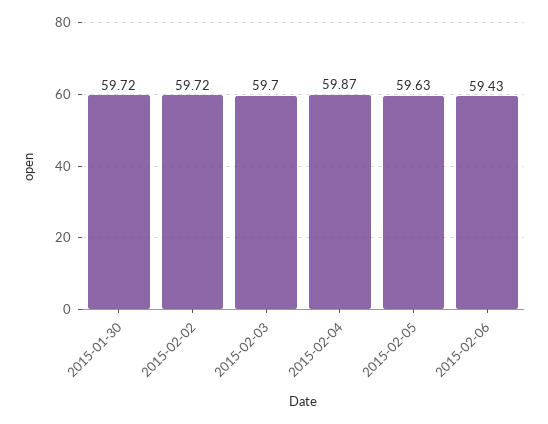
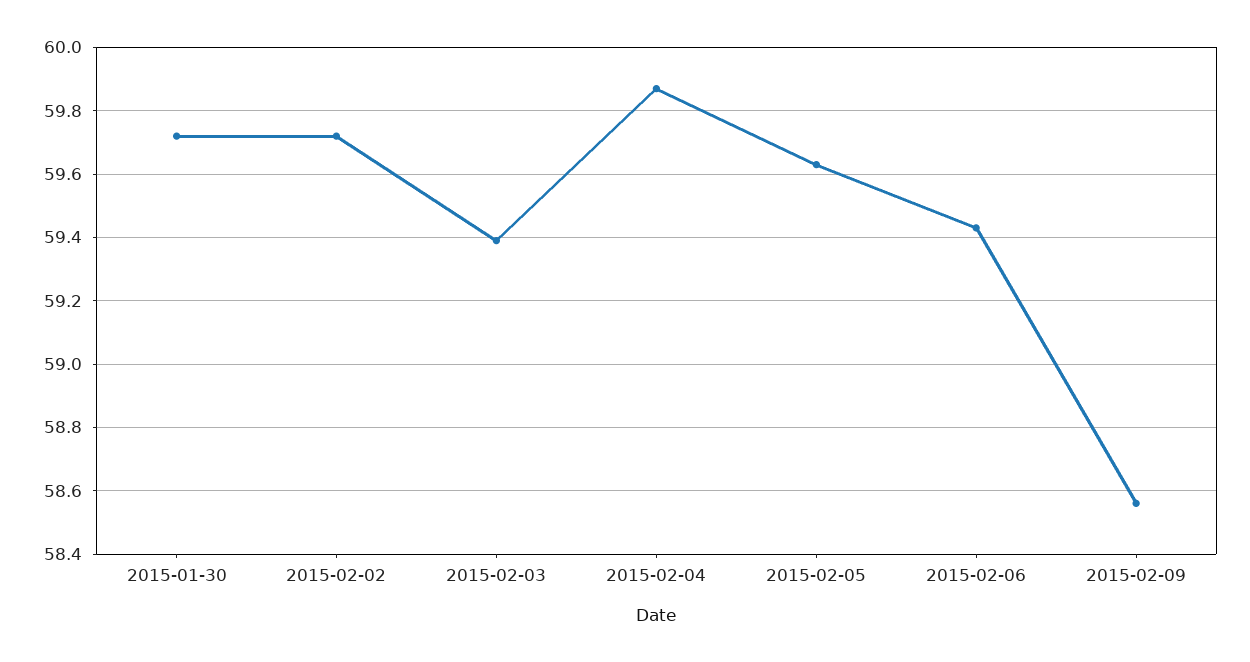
2015-02-03: 59.7 -> 59.4
2015-02-09: none -> 58.55

